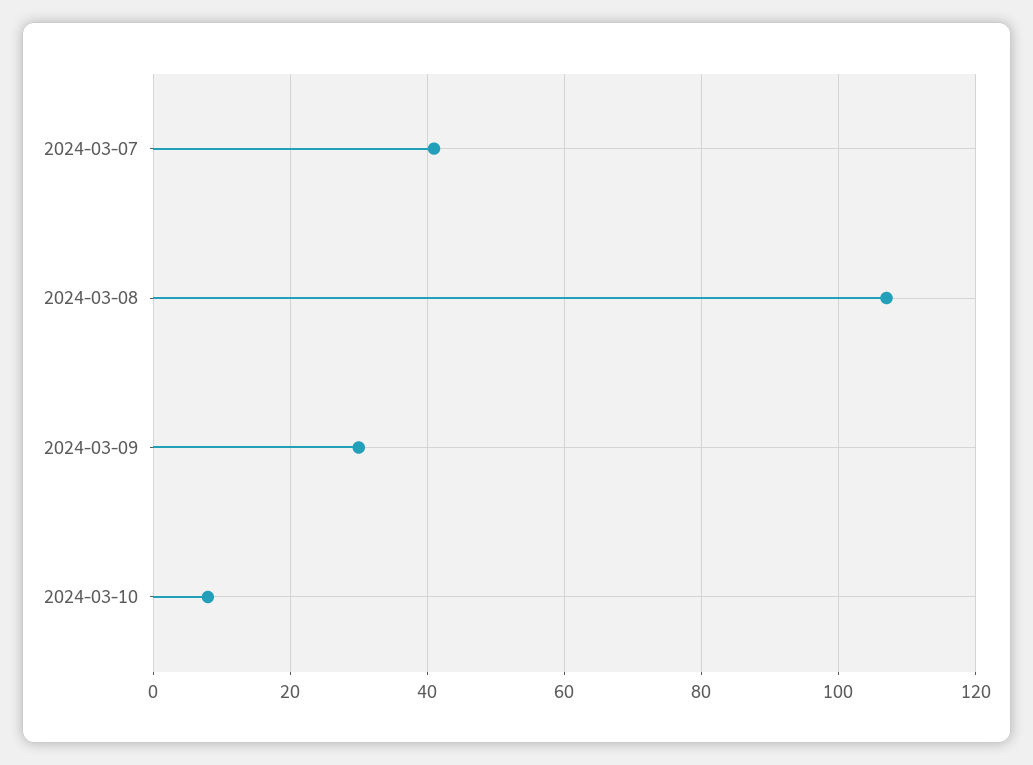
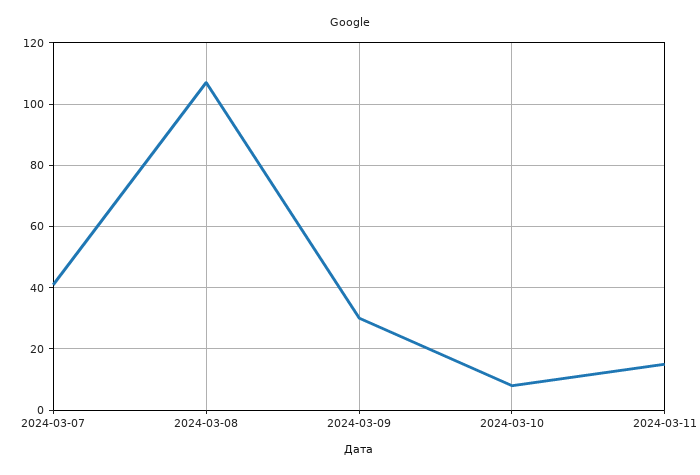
2024-03-11: none -> 15

